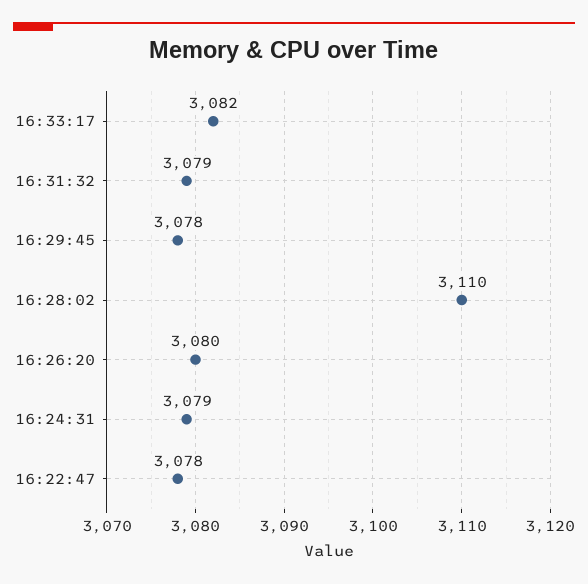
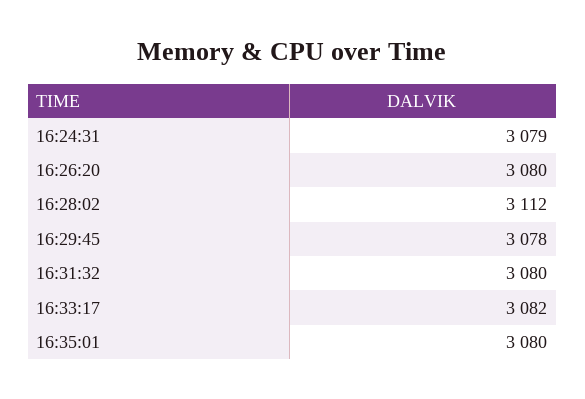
16:31:32: 3079 -> 3080
16:28:02: 3110 -> 3112
16:22:47: 3078 -> none
16:35:01: none -> 3080

